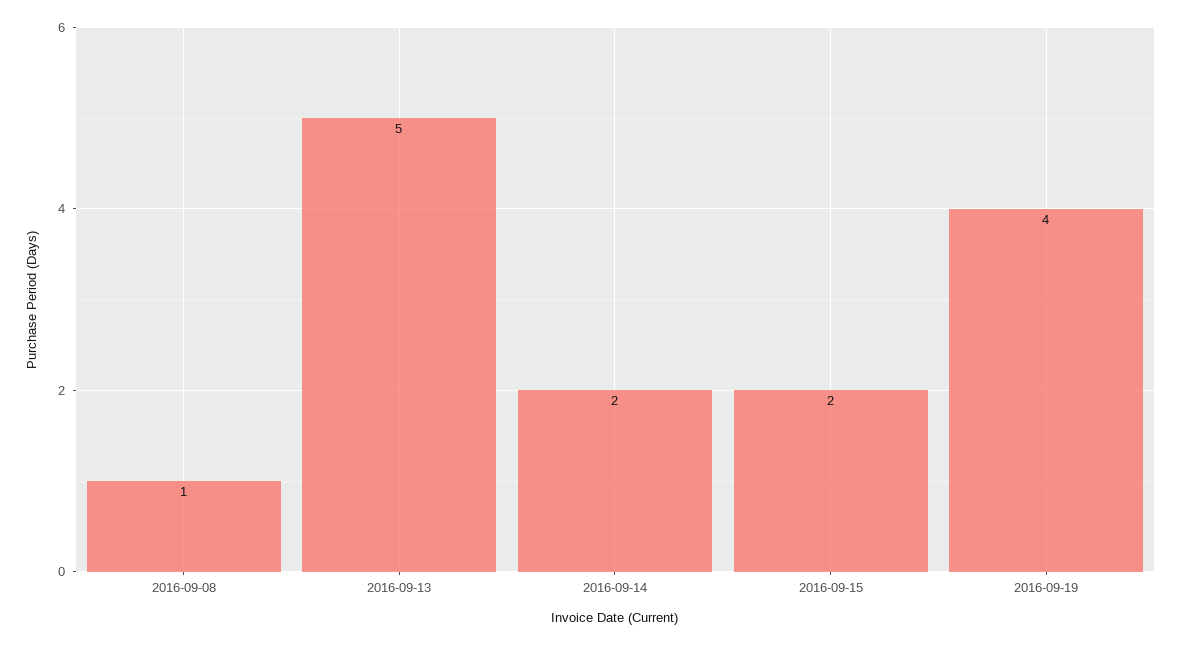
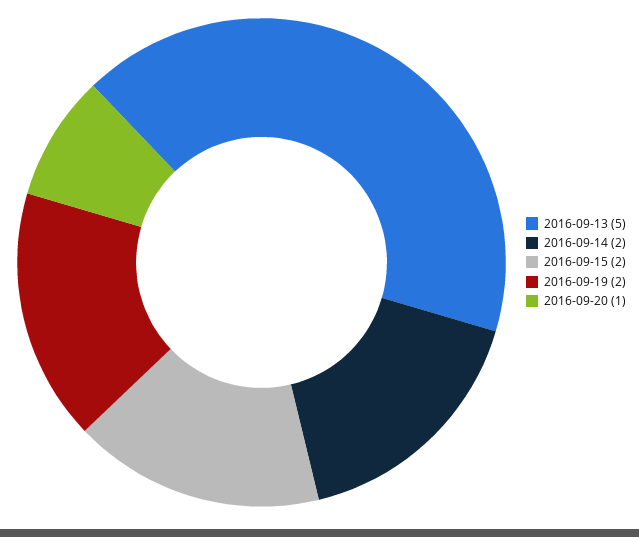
2016-09-08: 1 -> none
2016-09-19: 4 -> 2
2016-09-20: none -> 1

